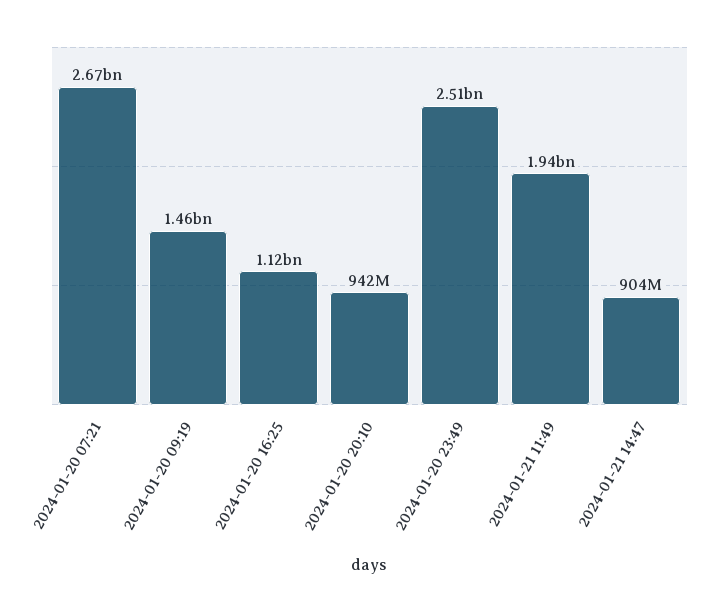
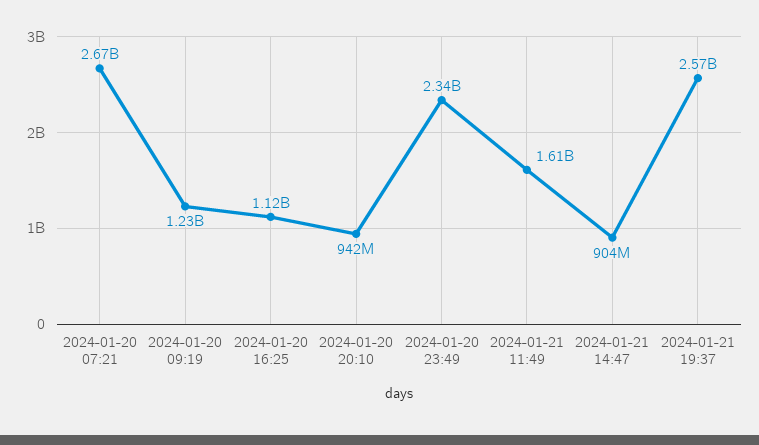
2024-01-20 09:19: 1460000000 -> 1230000000
2024-01-20 23:49: 2510000000 -> 2340000000
2024-01-21 11:49: 1940000000 -> 1610000000
2024-01-21 19:37: none -> 2570000000

